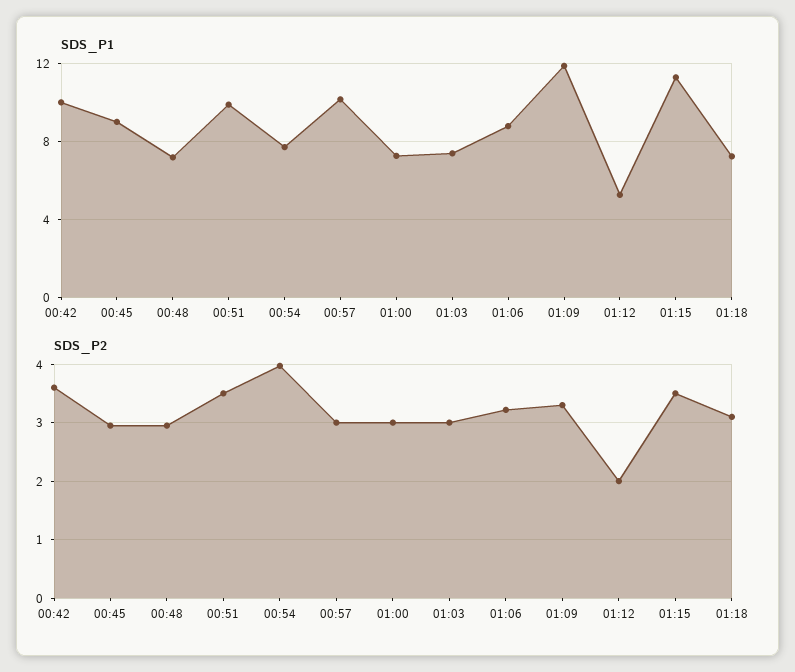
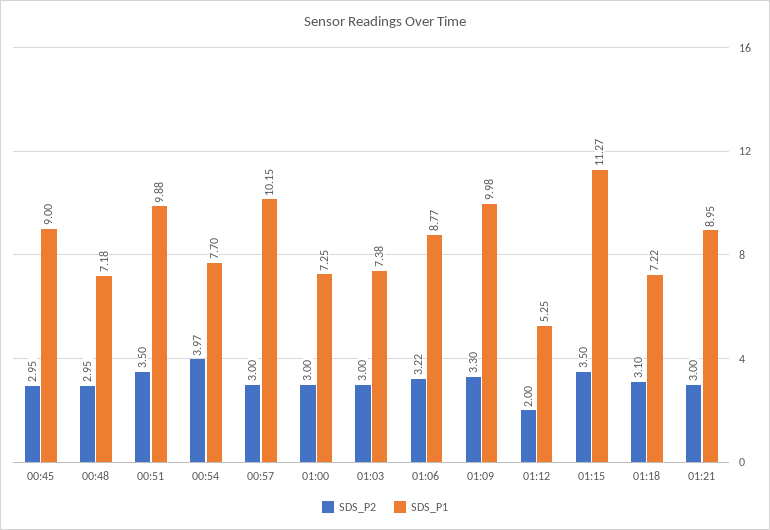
SDS_P1, 00:42: 10 -> none
SDS_P1, 01:09: 12 -> 9.98
SDS_P2, 00:42: 3.6 -> none
SDS_P2, 01:21: none -> 3
SDS_P1, 01:21: none -> 8.95

